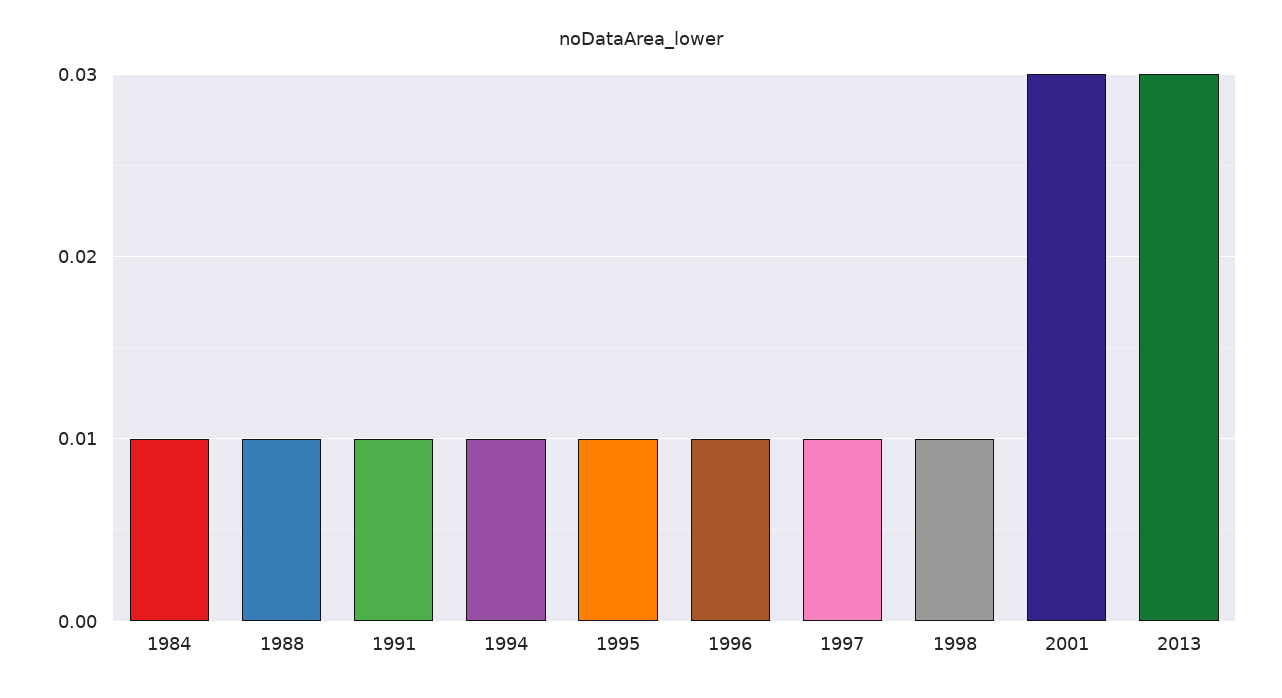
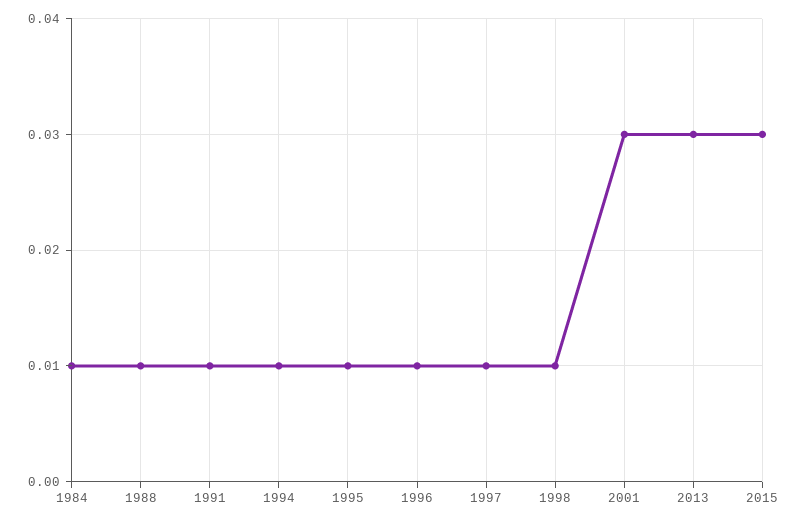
2015: none -> 0.03

